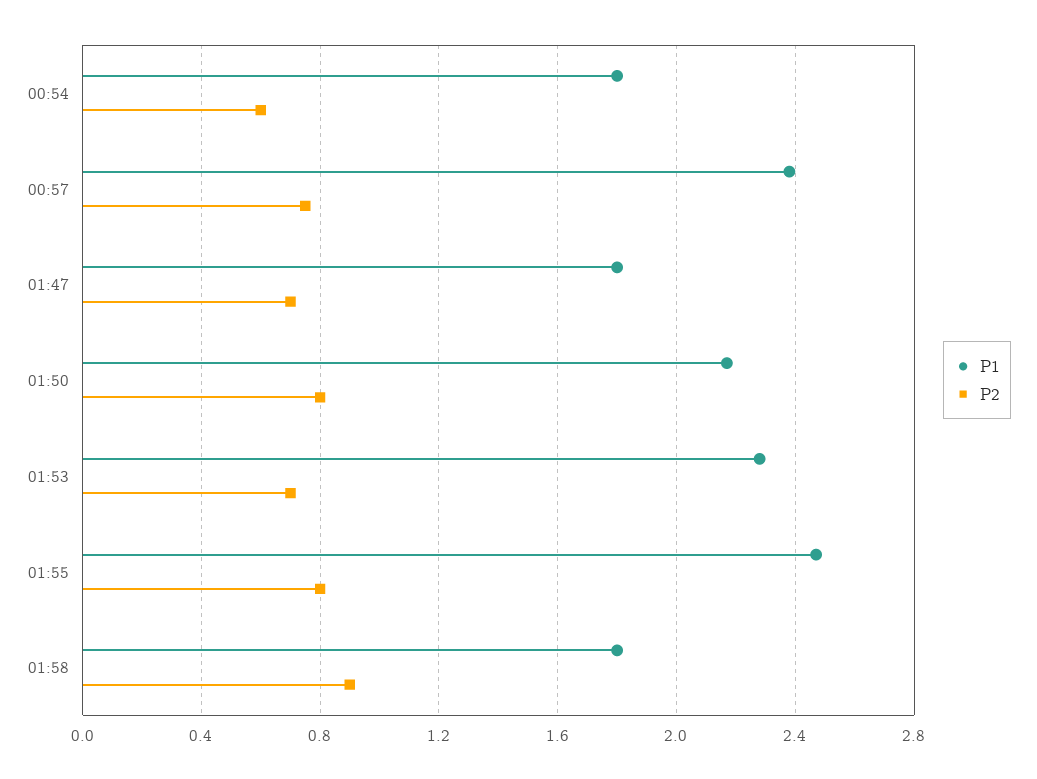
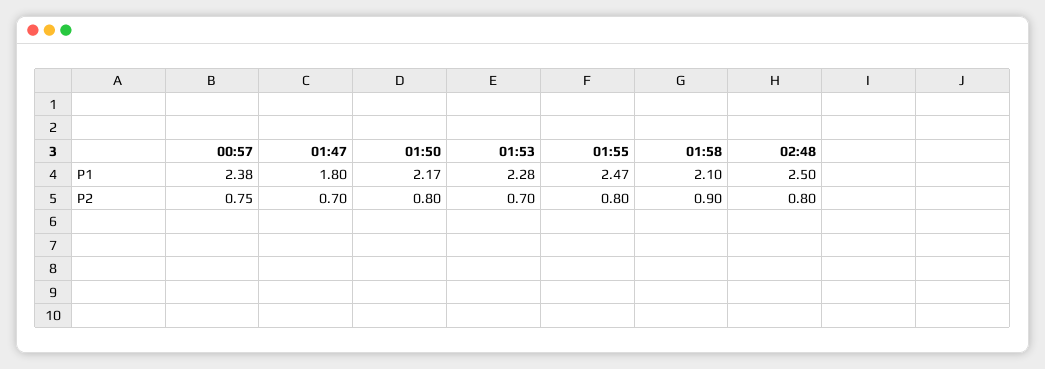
P1, 00:54: 1.8 -> none
P2, 00:54: 0.6 -> none
P1, 01:58: 1.8 -> 2.1
P1, 02:48: none -> 2.5
P2, 02:48: none -> 0.8

